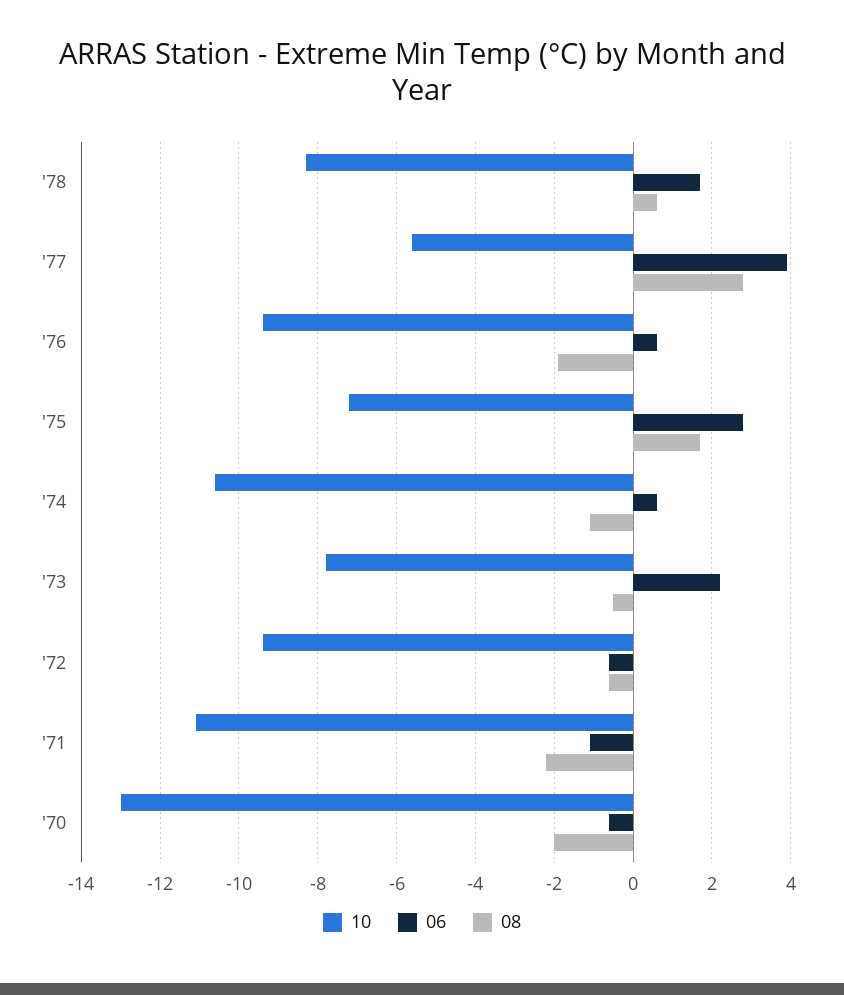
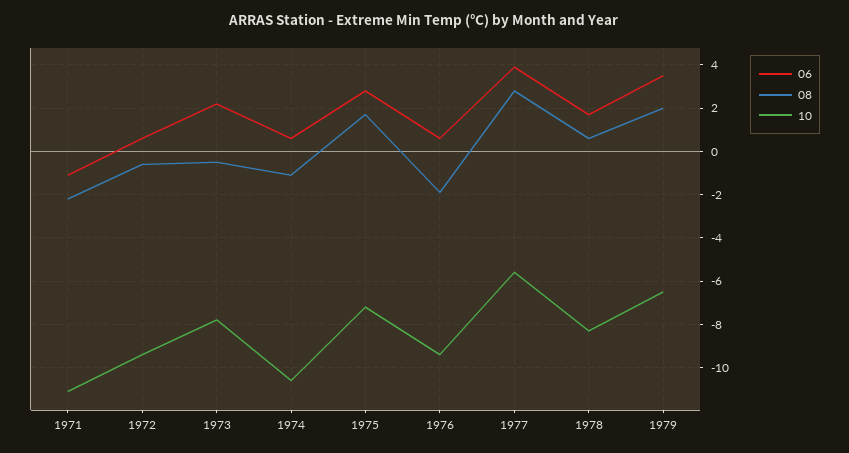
06, '72: -0.5 -> 0.5
10, '70: -13 -> none
06, '70: -0.5 -> none
08, '70: -2 -> none
06, 1979: none -> 3.5
08, 1979: none -> 2
10, 1979: none -> -6.5

